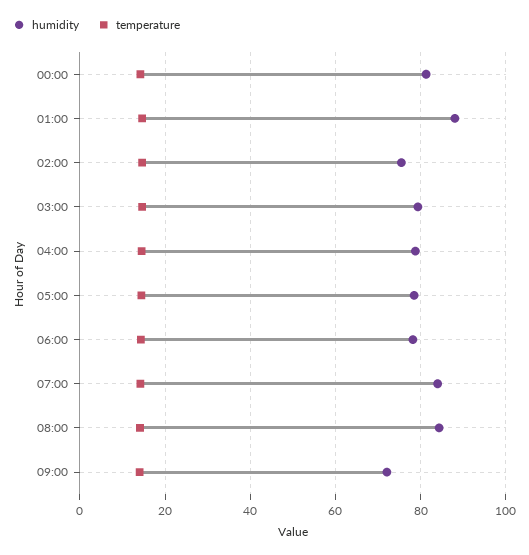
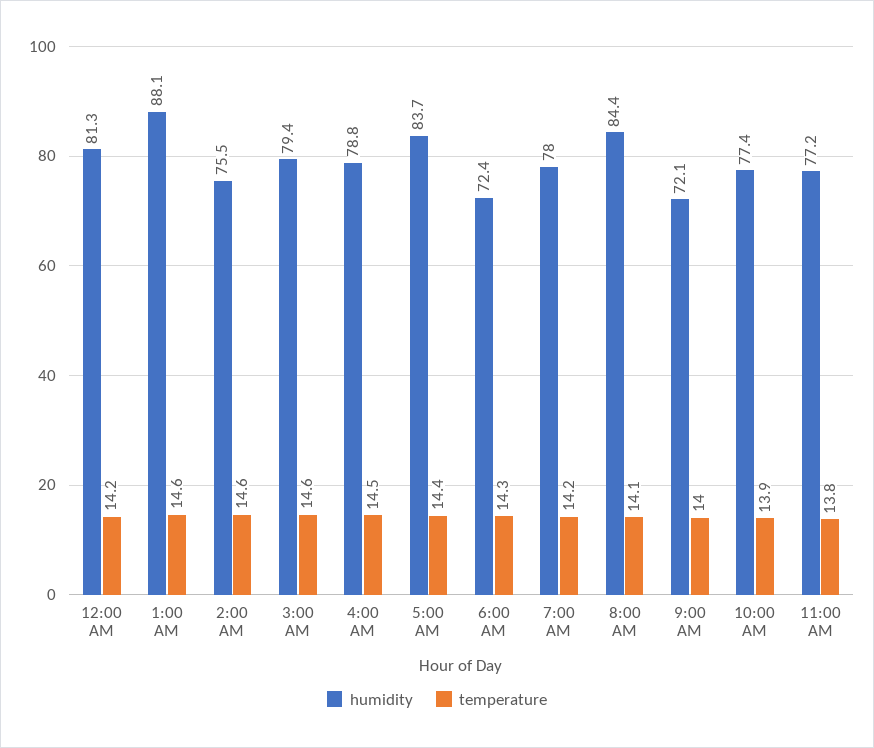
humidity, 05:00: 78 -> 83.7
humidity, 06:00: 78 -> 72.4
humidity, 07:00: 84 -> 78
humidity, 10:00 AM: none -> 77.4
temperature, 10:00 AM: none -> 13.9
humidity, 11:00 AM: none -> 77.2
temperature, 11:00 AM: none -> 13.8

